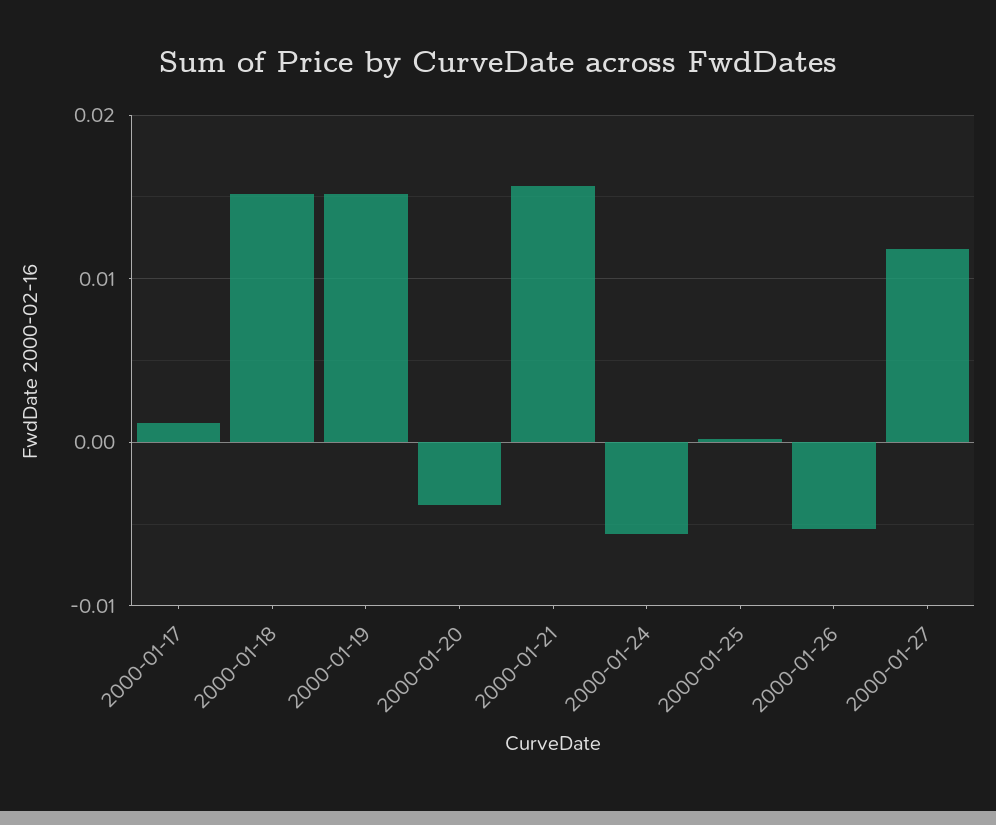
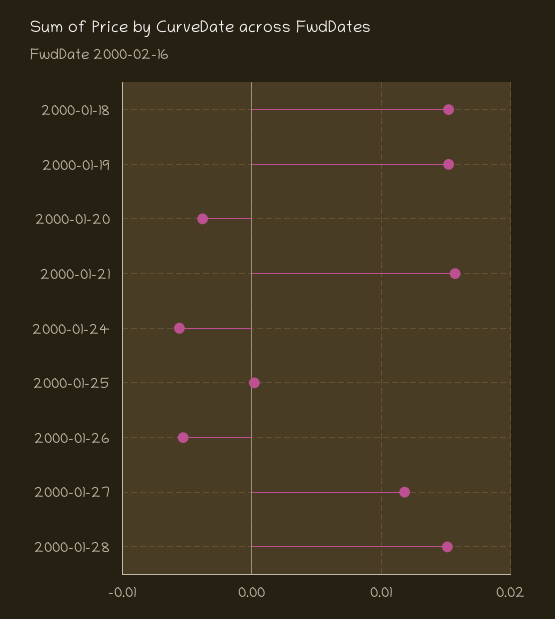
2000-01-17: 0.001 -> none
2000-01-28: none -> 0.015

